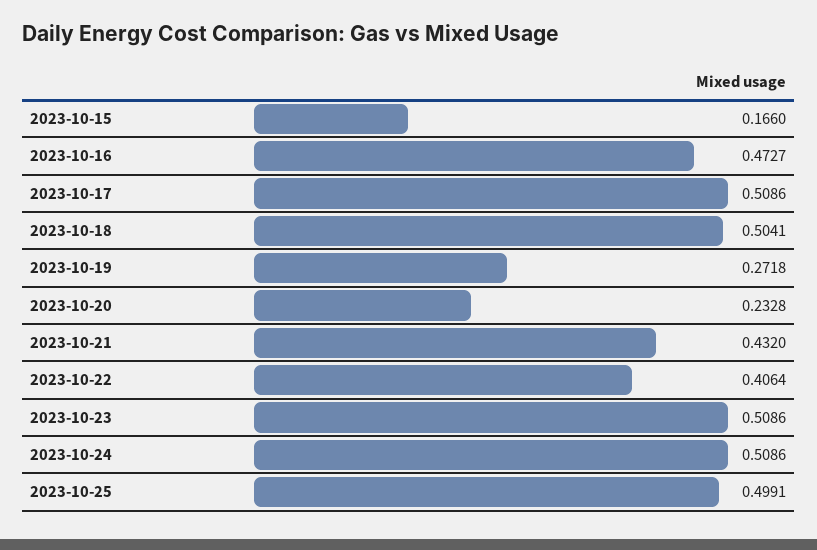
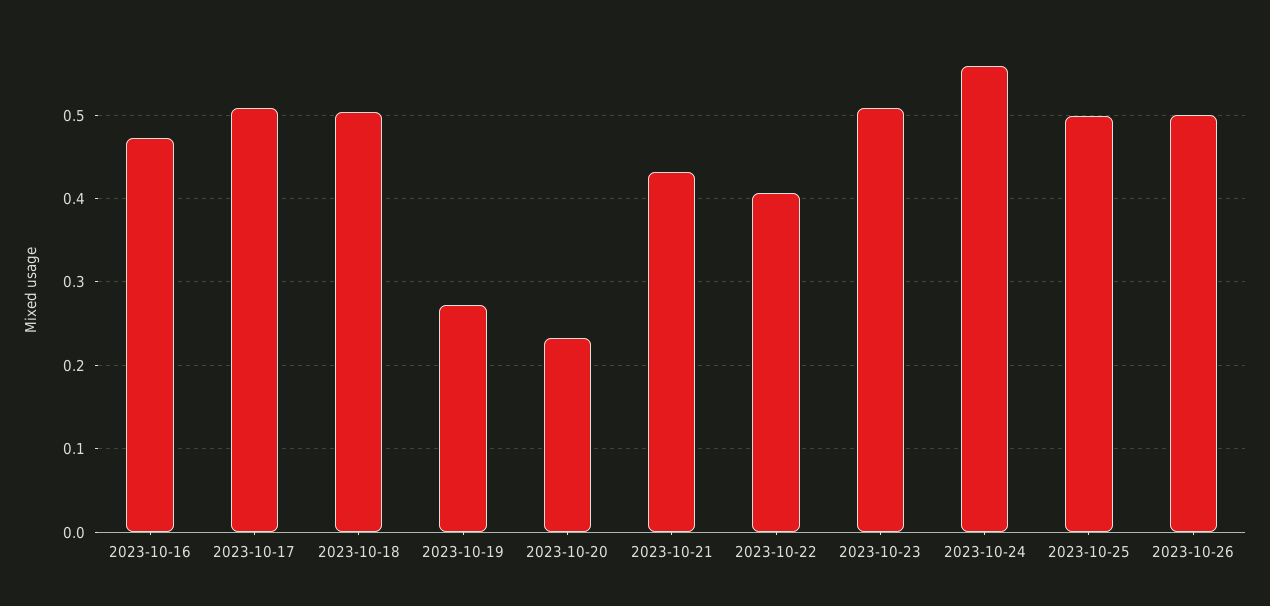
2023-10-15: 0.166 -> none
2023-10-24: 0.5086 -> 0.56
2023-10-26: none -> 0.5

